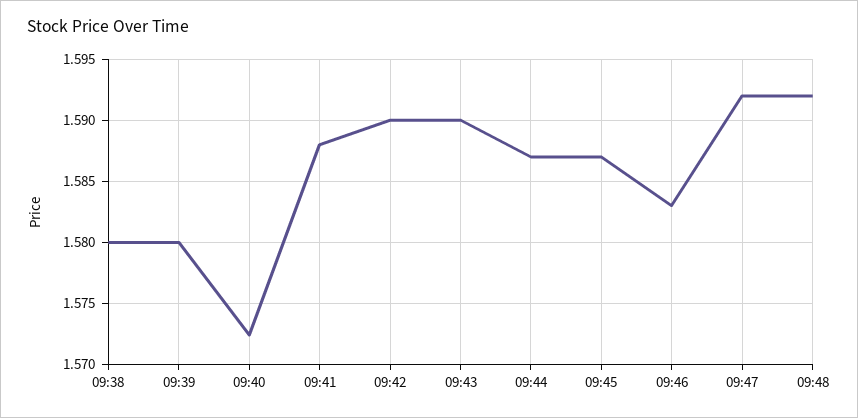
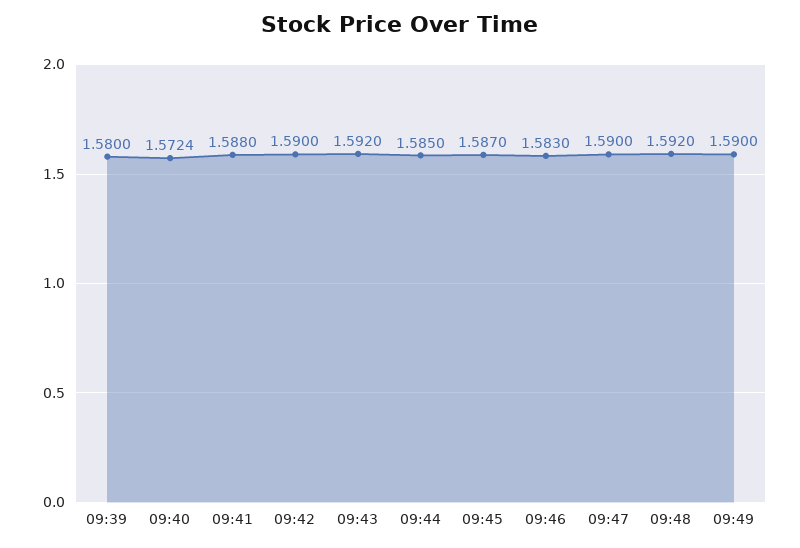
09:38: 1.58 -> none
09:43: 1.59 -> 1.592
09:44: 1.587 -> 1.585
09:47: 1.592 -> 1.59
09:49: none -> 1.59

